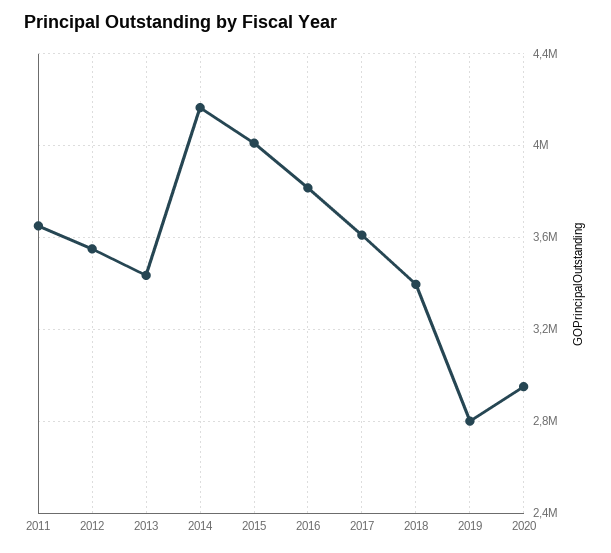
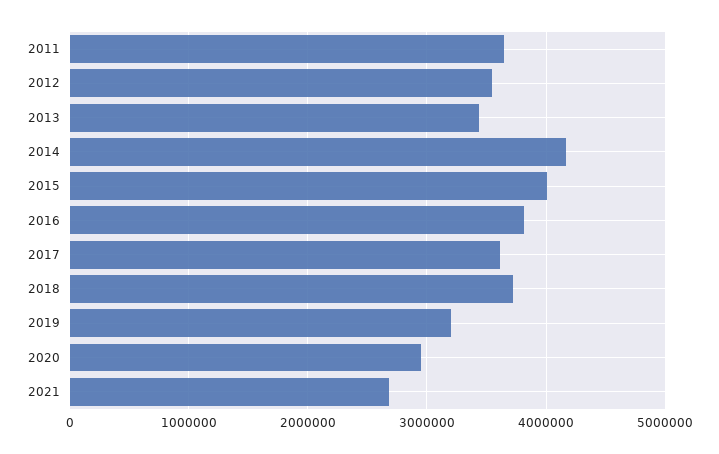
2018: 3400000 -> 3700000
2019: 2800000 -> 3200000
2021: none -> 2700000

